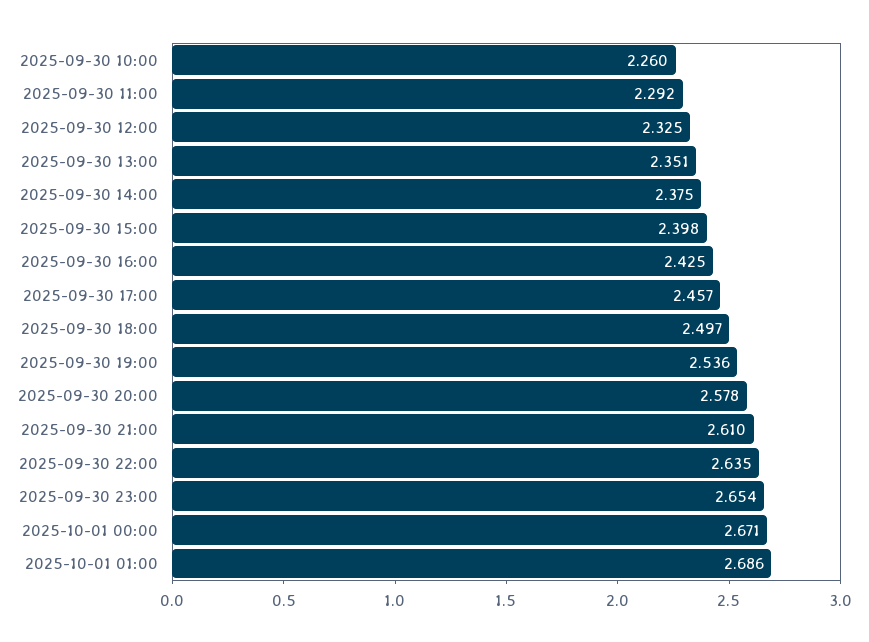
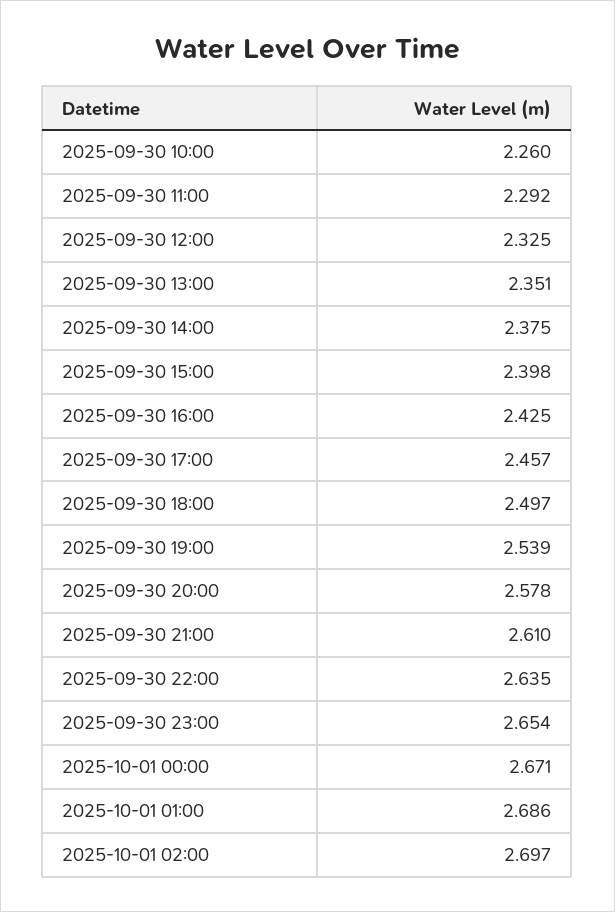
2025-09-30 19:00: 2.536 -> 2.539
2025-10-01 02:00: none -> 2.697

